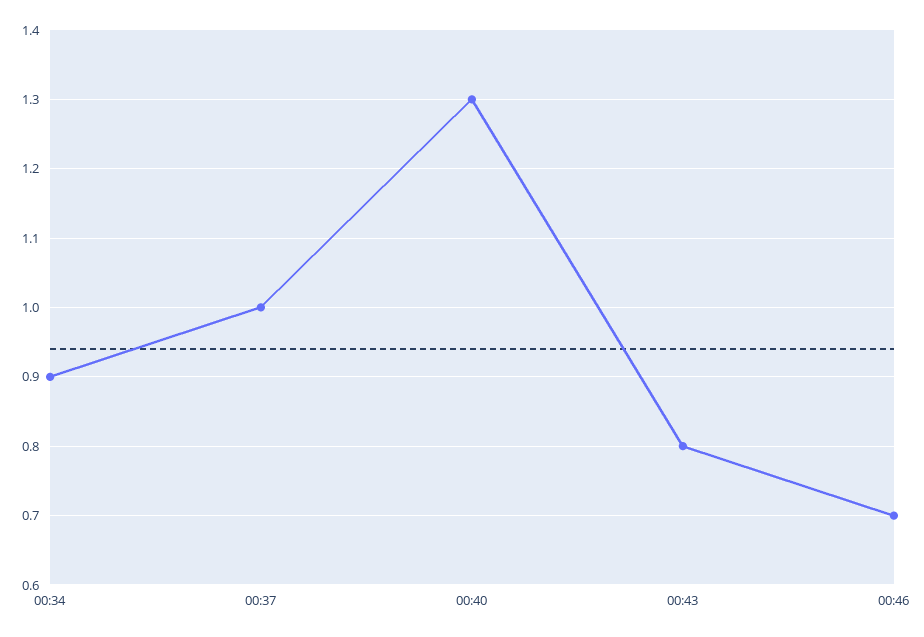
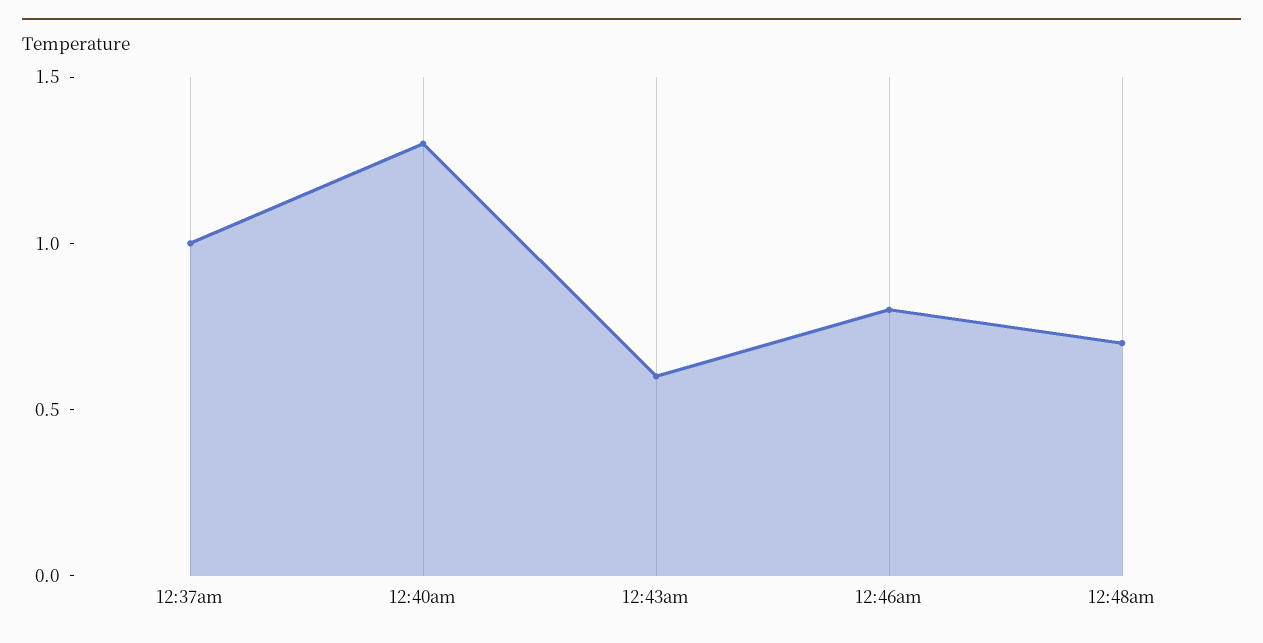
00:34: 0.9 -> none
00:43: 0.8 -> 0.6
00:46: 0.7 -> 0.8
12:48am: none -> 0.7

